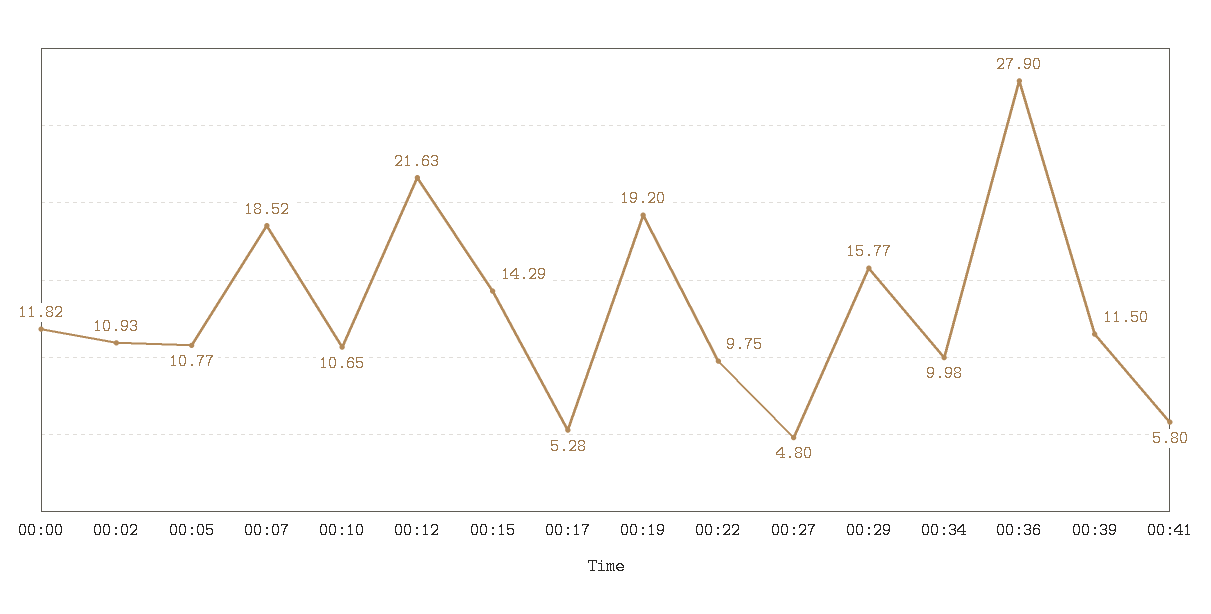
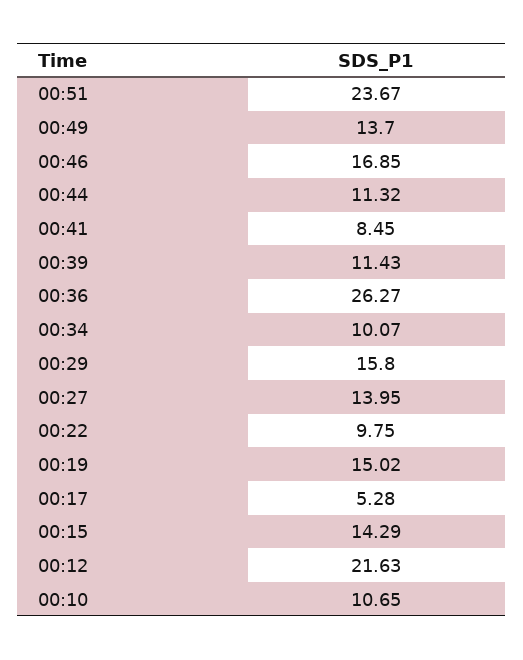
00:00: 11.82 -> none
00:02: 10.93 -> none
00:05: 10.77 -> none
00:07: 18.52 -> none
00:19: 19.2 -> 15.02
00:27: 4.8 -> 13.95
00:29: 15.77 -> 15.8
00:34: 9.98 -> 10.07
00:36: 27.9 -> 26.27
00:39: 11.5 -> 11.43
00:41: 5.8 -> 8.45
00:51: none -> 23.67
00:49: none -> 13.7
00:46: none -> 16.85
00:44: none -> 11.32

